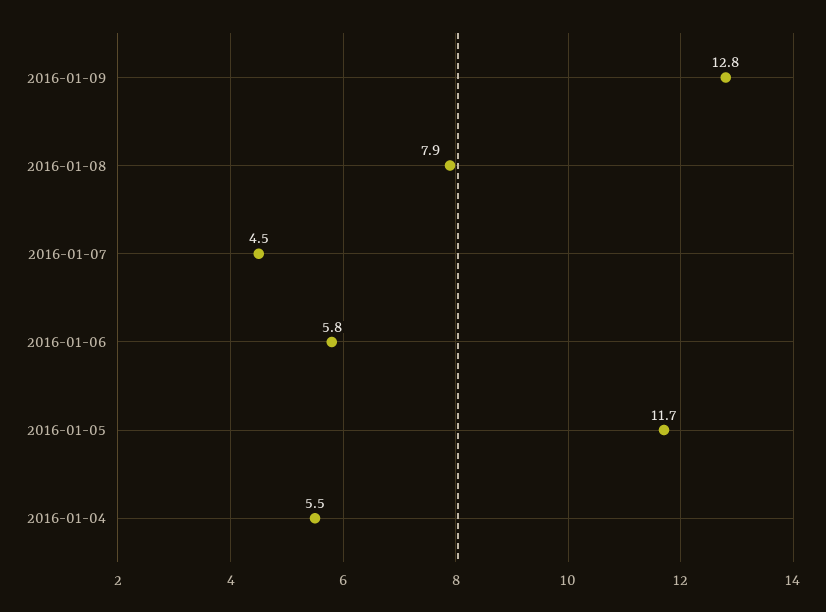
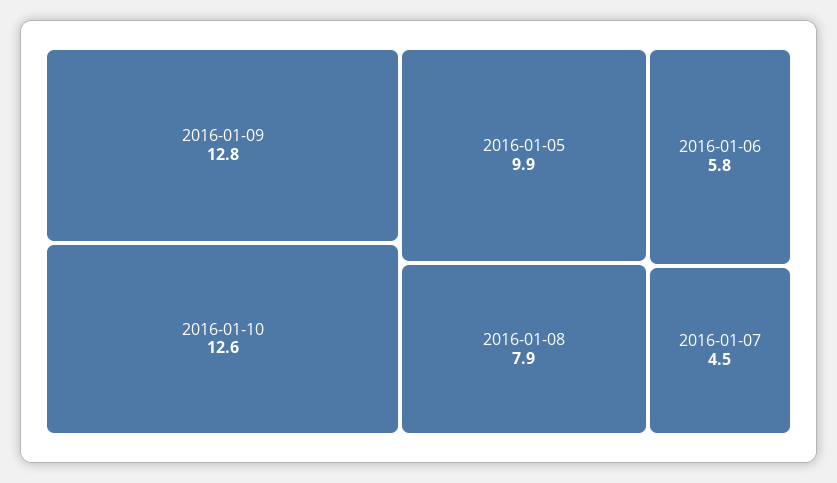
2016-01-05: 11.7 -> 9.9
2016-01-04: 5.5 -> none
2016-01-10: none -> 12.6

